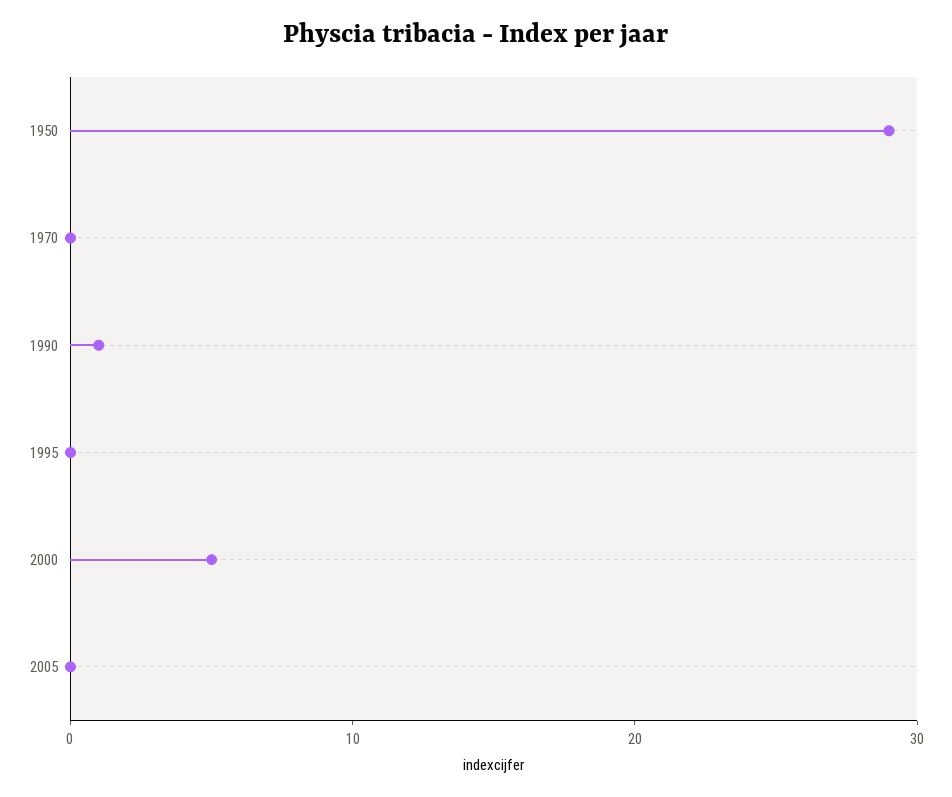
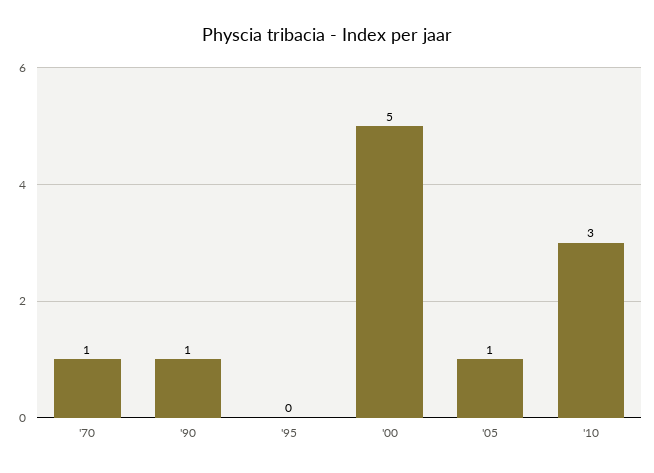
1950: 29 -> none
1970: 0 -> 1
2005: 0 -> 1
'10: none -> 3

